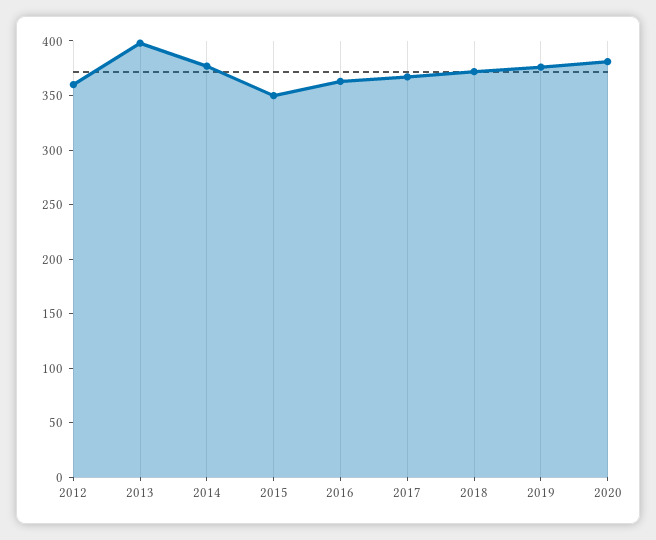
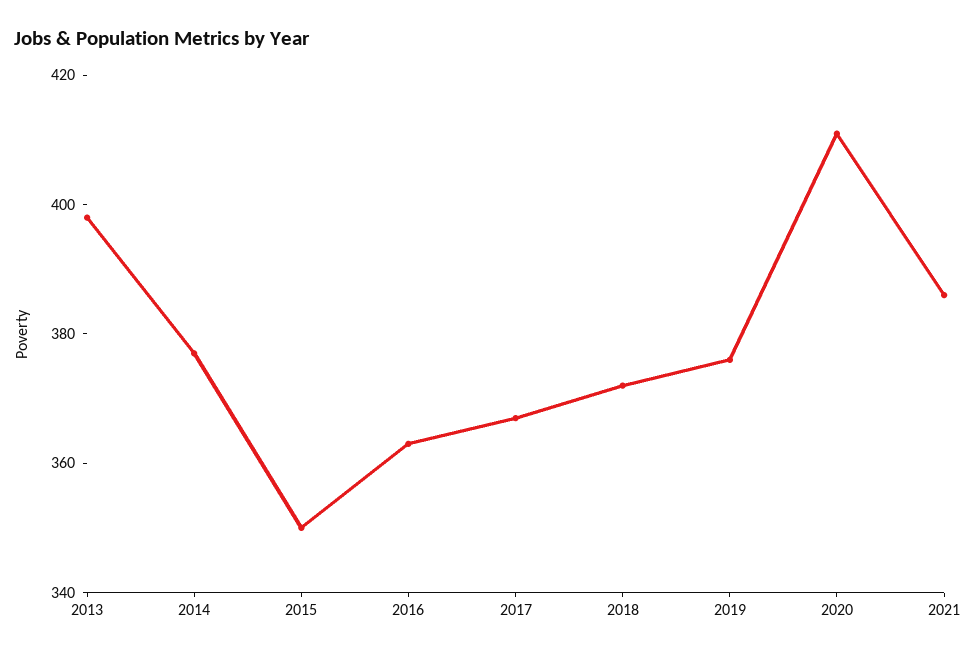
2012: 360 -> none
2020: 380 -> 410
2021: none -> 385

